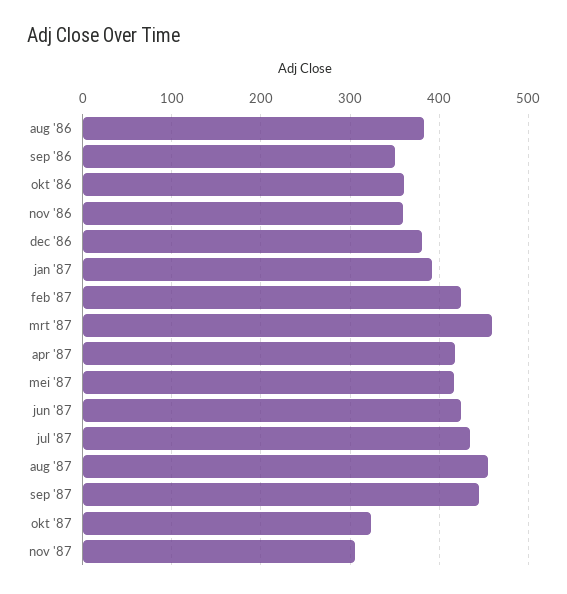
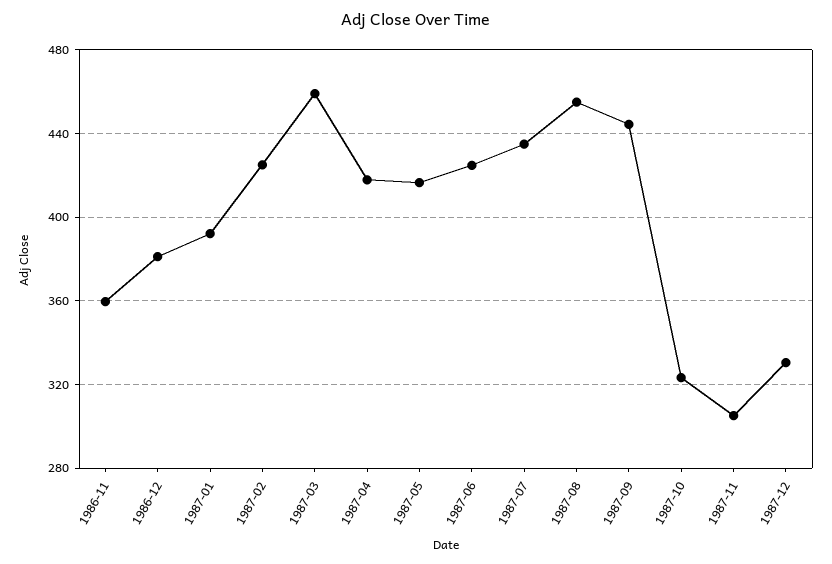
aug '86: 380 -> none
sep '86: 350 -> none
okt '86: 360 -> none
1987-12: none -> 330

